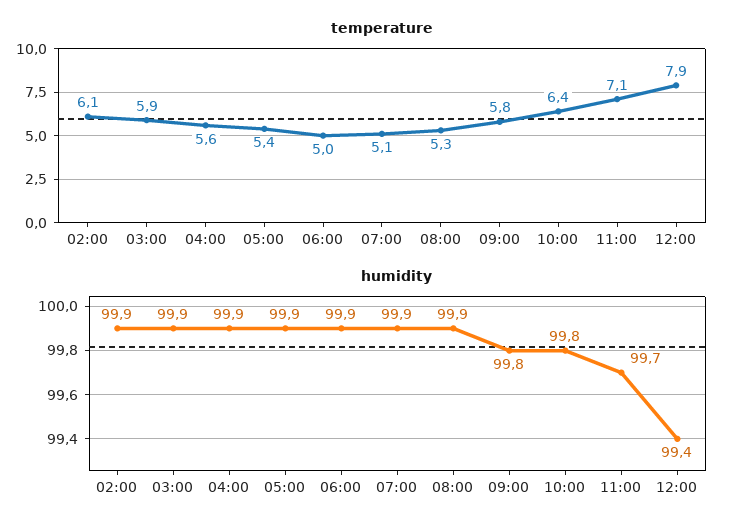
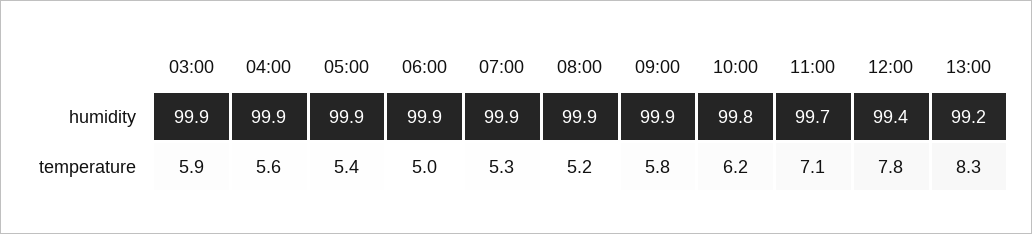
temperature, 02:00: 6.1 -> none
temperature, 07:00: 5.1 -> 5.3
temperature, 08:00: 5.3 -> 5.2
temperature, 10:00: 6.4 -> 6.2
temperature, 12:00: 7.9 -> 7.8
humidity, 02:00: 99.9 -> none
humidity, 09:00: 99.8 -> 99.9
humidity, 13:00: none -> 99.2
temperature, 13:00: none -> 8.3

